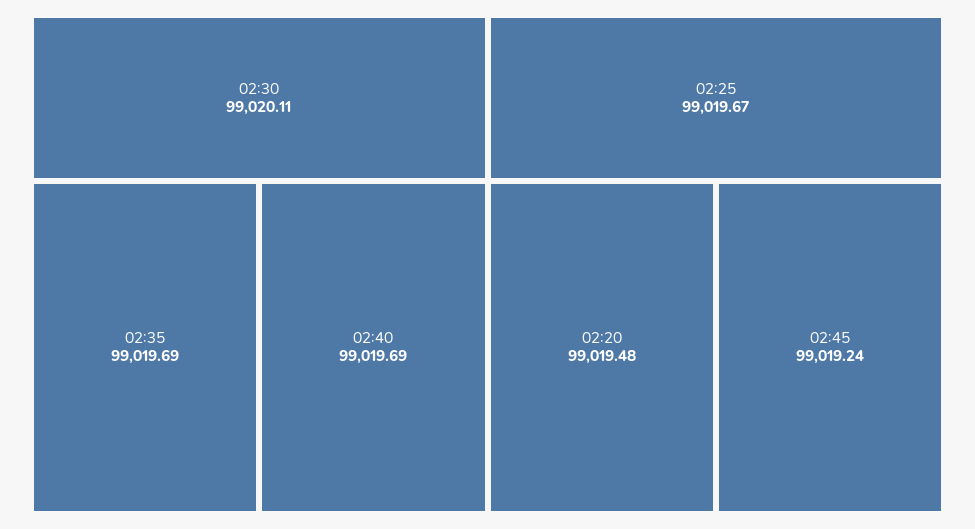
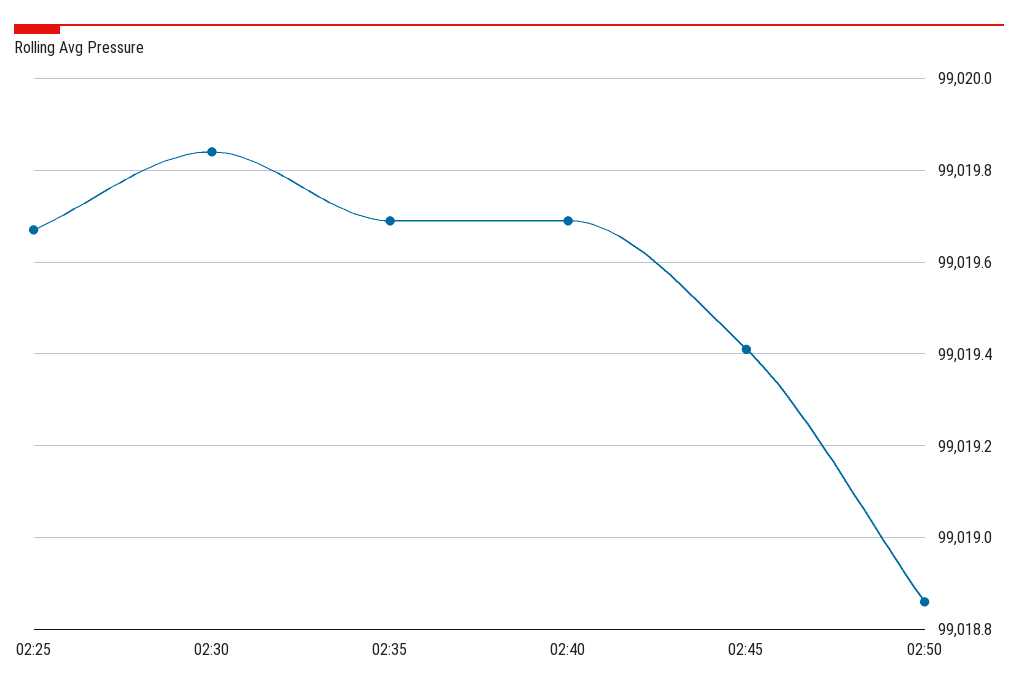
02:30: 99020.11 -> 99019.85
02:20: 99019.48 -> none
02:45: 99019.24 -> 99019.4
02:50: none -> 99018.85

